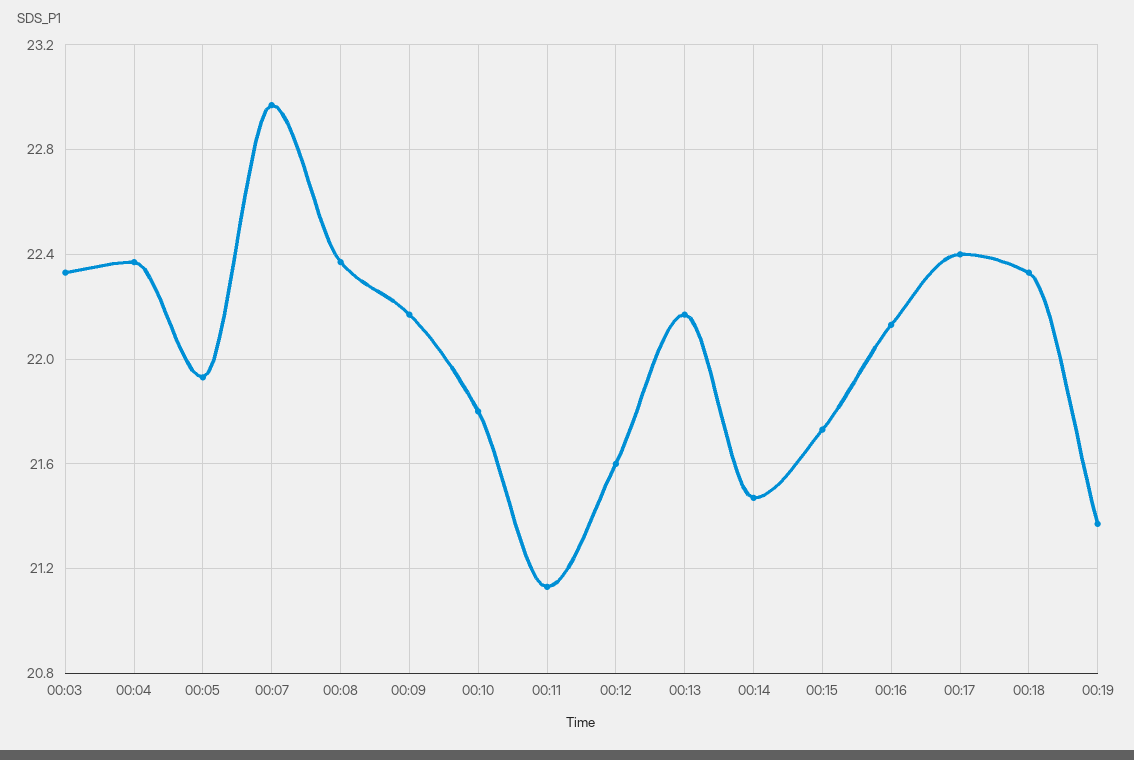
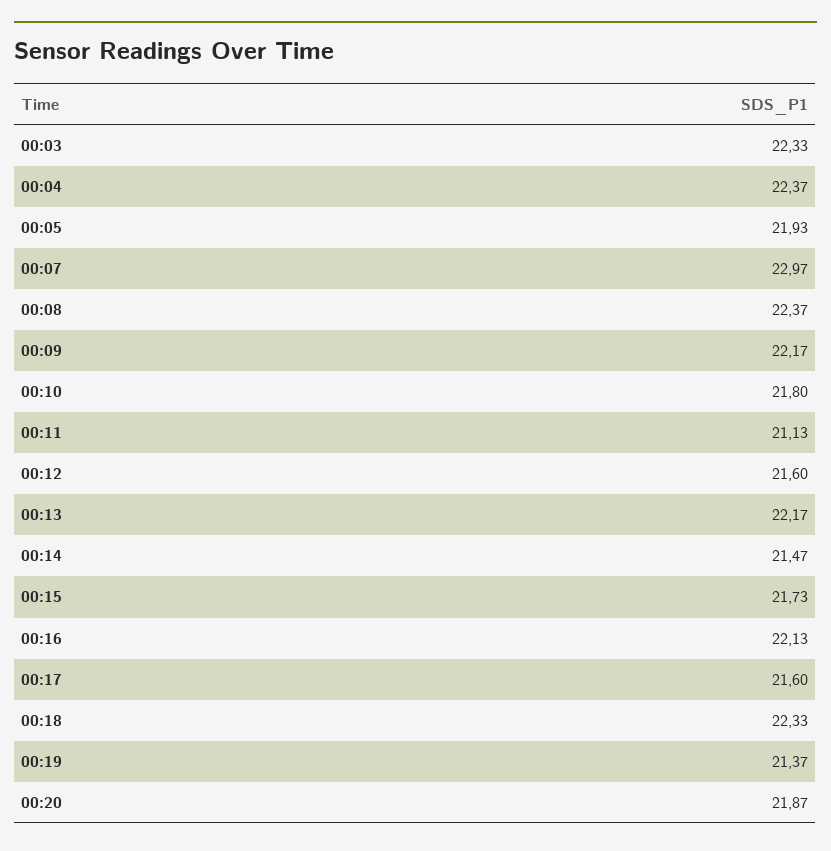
00:17: 22.4 -> 21.6
00:20: none -> 21.87

